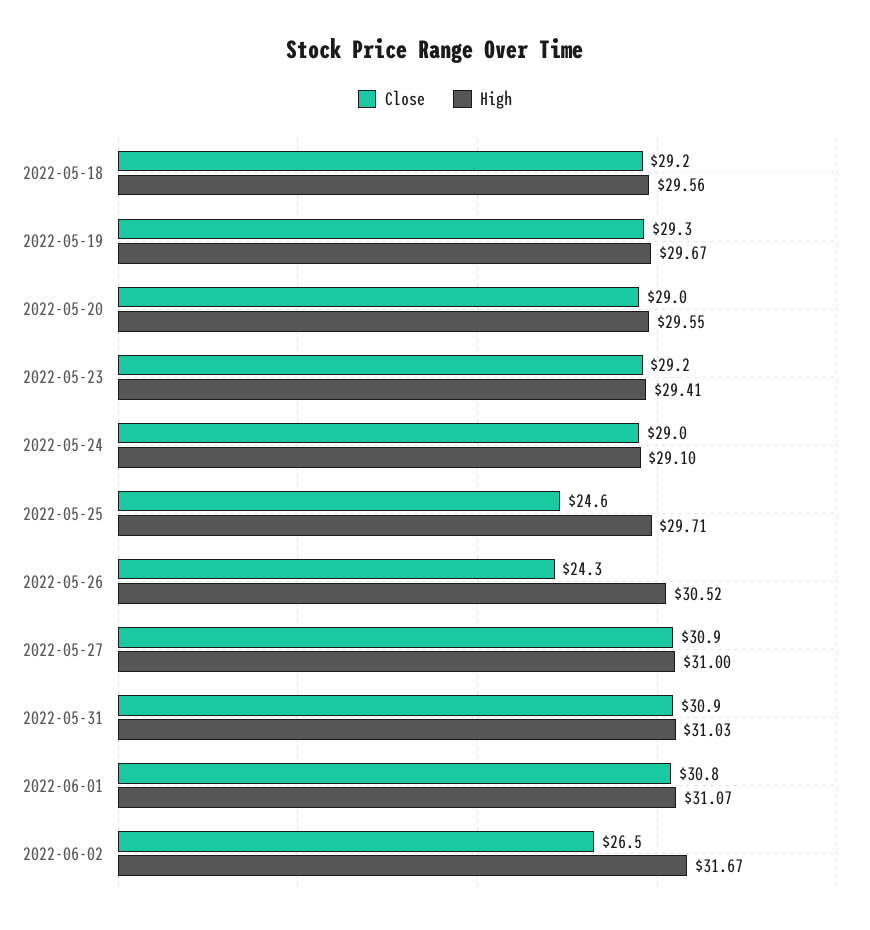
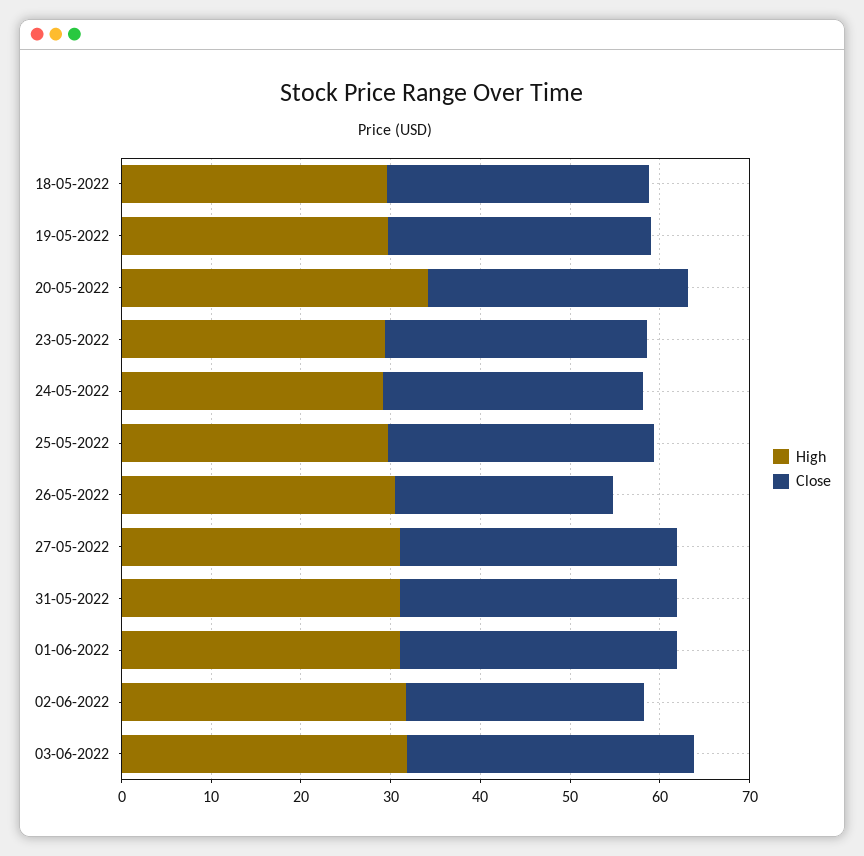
High, 2022-05-20: 29.55 -> 34
Close, 2022-05-25: 24.6 -> 30
High, 03-06-2022: none -> 32
Close, 03-06-2022: none -> 32

